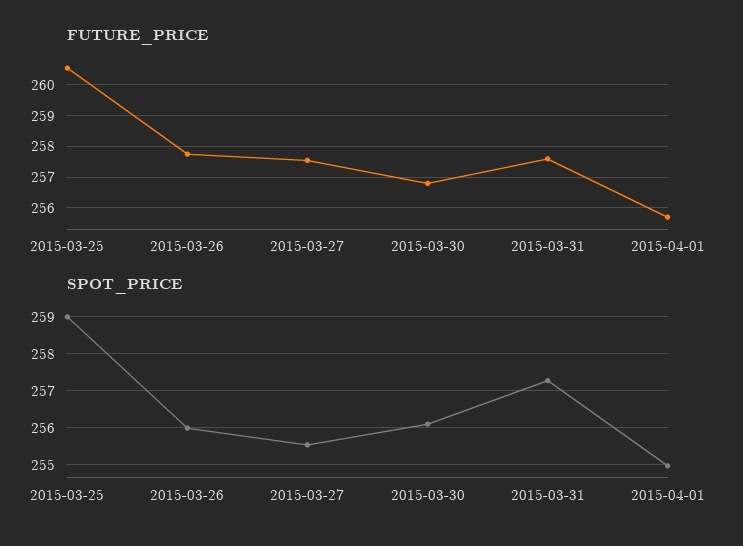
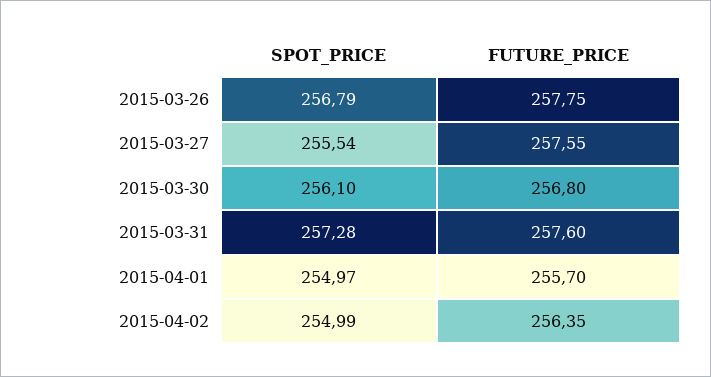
FUTURE_PRICE, 2015-03-25: 260.6 -> none
SPOT_PRICE, 2015-03-25: 259 -> none
SPOT_PRICE, 2015-03-26: 256 -> 256.79
SPOT_PRICE, 2015-04-02: none -> 254.99
FUTURE_PRICE, 2015-04-02: none -> 256.35

